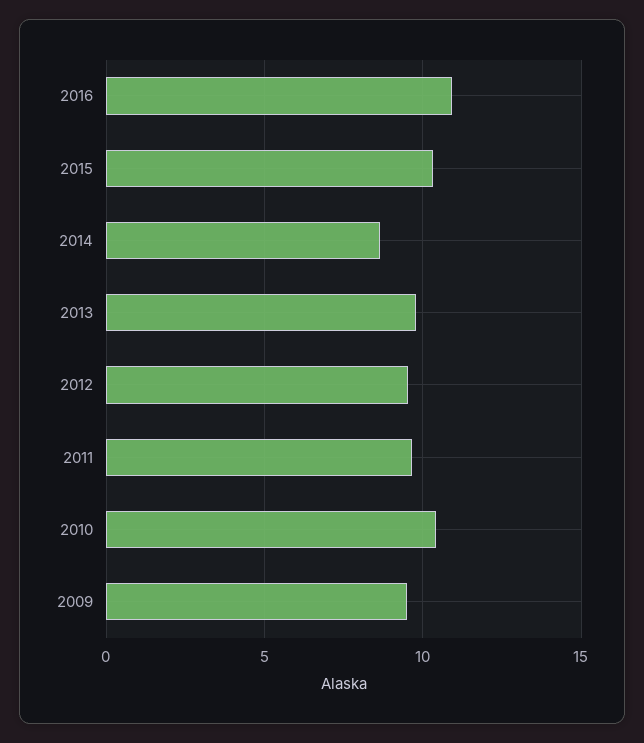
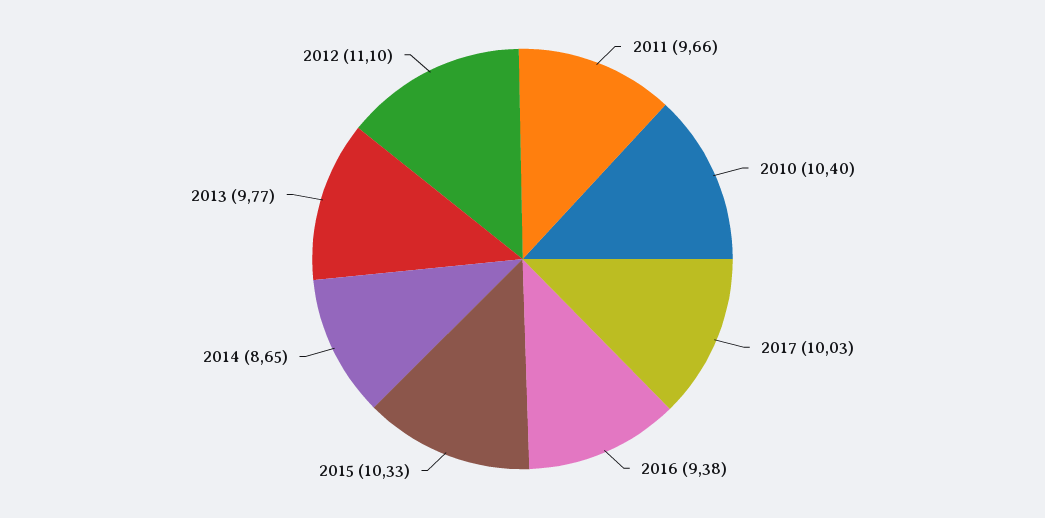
2016: 11 -> 9.38
2012: 9.5 -> 11.1
2009: 9.5 -> none
2017: none -> 10.03

